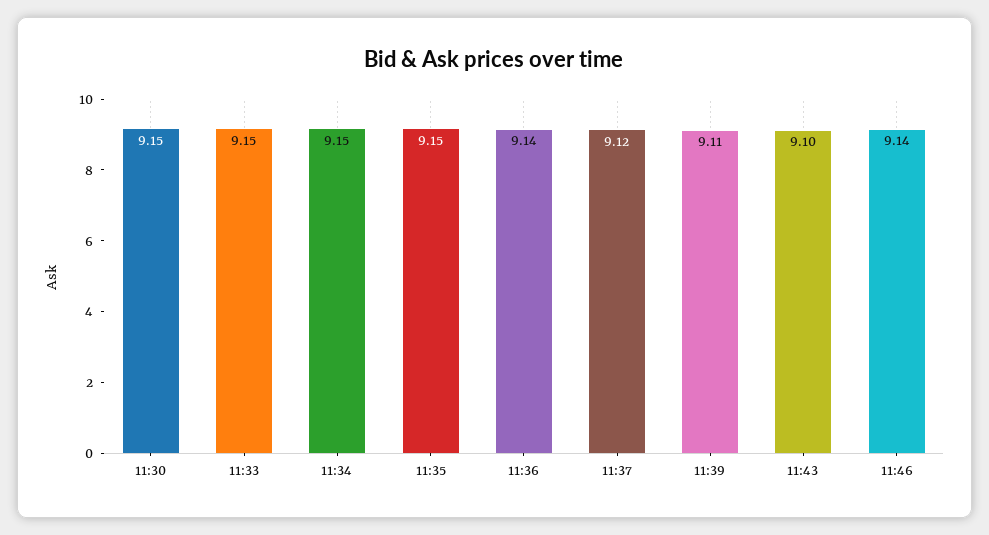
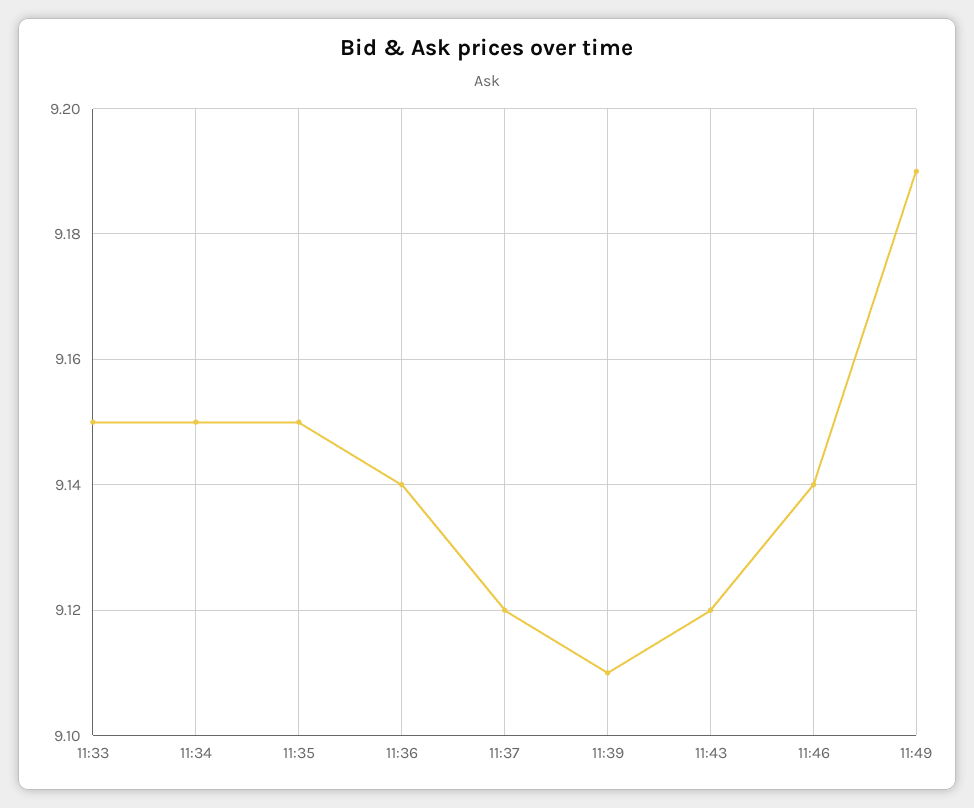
11:30: 9.15 -> none
11:43: 9.1 -> 9.12
11:49: none -> 9.19

